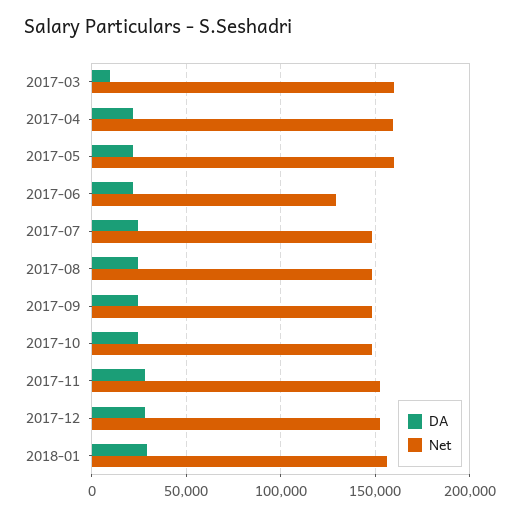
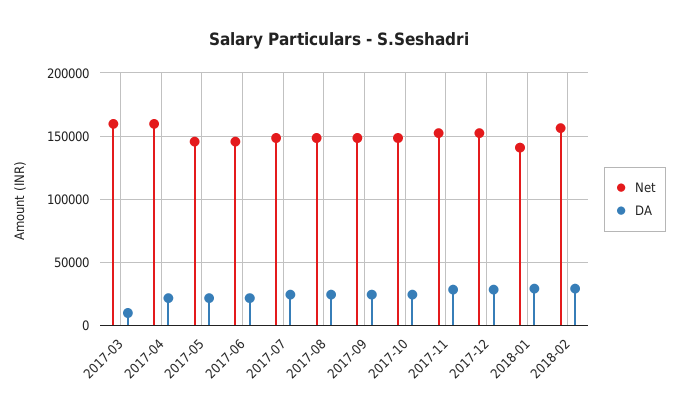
Net, 2017-05: 160000 -> 145000
Net, 2017-06: 130000 -> 145000
Net, 2018-01: 155000 -> 140000
Net, 2018-02: none -> 155000
DA, 2018-02: none -> 30000

